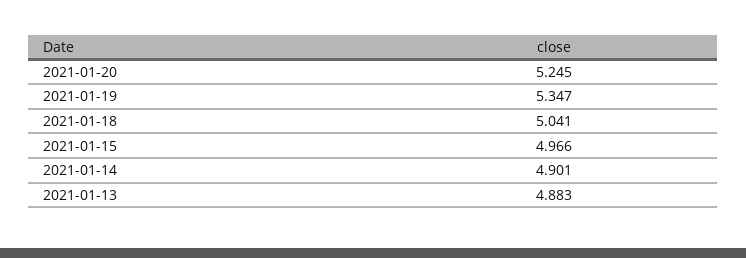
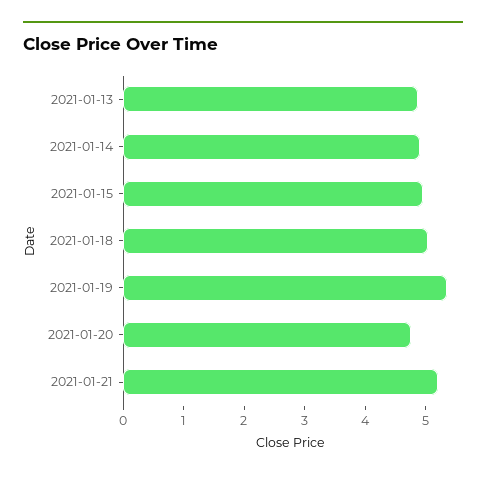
2021-01-20: 5.245 -> 4.8
2021-01-21: none -> 5.2

